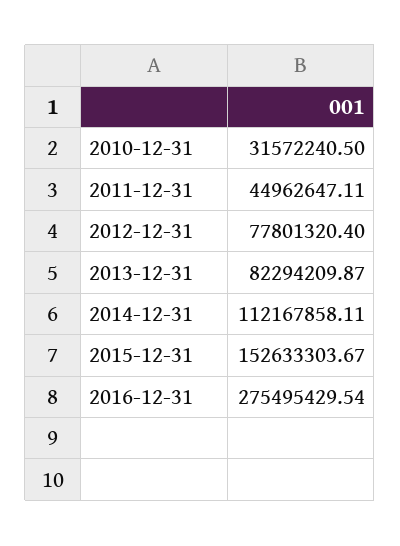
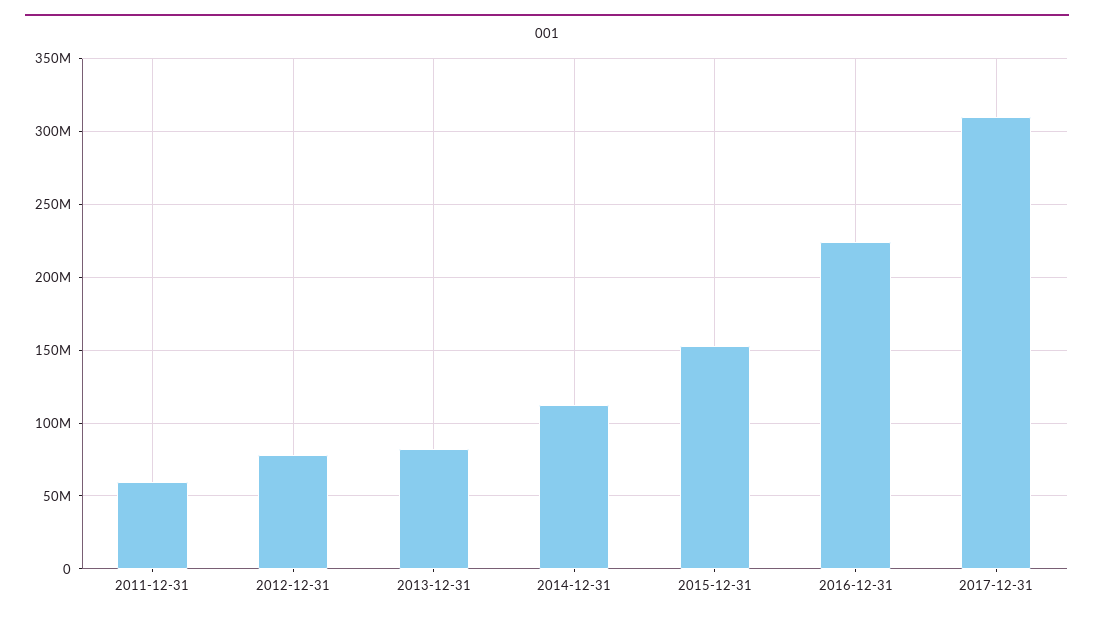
2010-12-31: 31572240.5 -> none
2011-12-31: 44962647.11 -> 60000000
2016-12-31: 275495429.54 -> 225000000
2017-12-31: none -> 310000000

